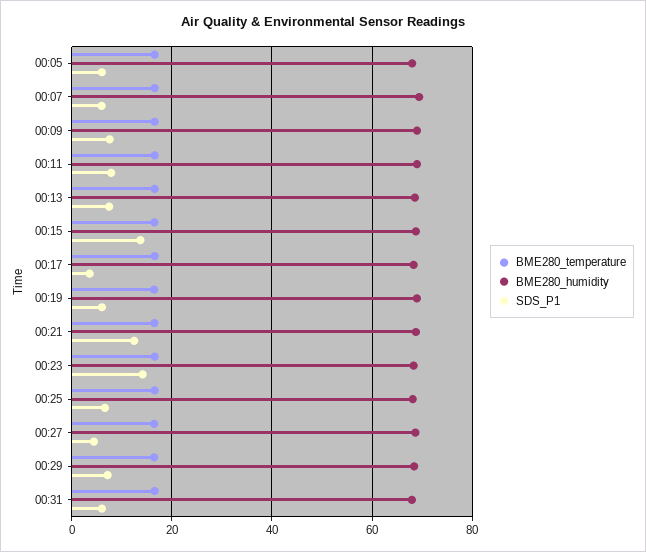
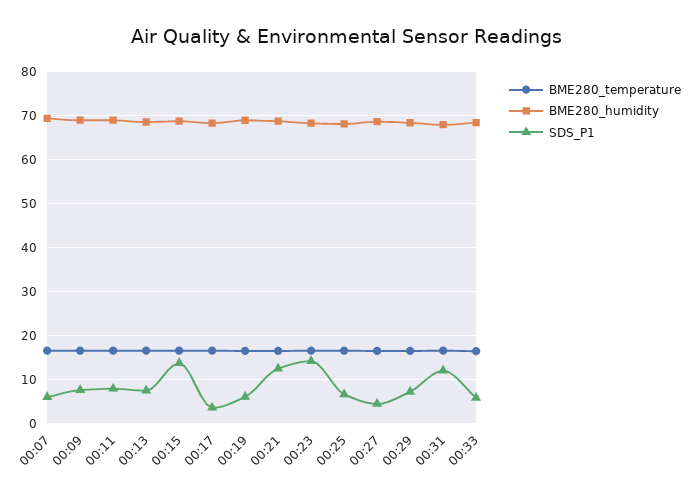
BME280_temperature, 00:05: 16 -> none
BME280_humidity, 00:05: 68 -> none
SDS_P1, 00:05: 6 -> none
SDS_P1, 00:31: 6 -> 12
BME280_temperature, 00:33: none -> 16
BME280_humidity, 00:33: none -> 68
SDS_P1, 00:33: none -> 6

